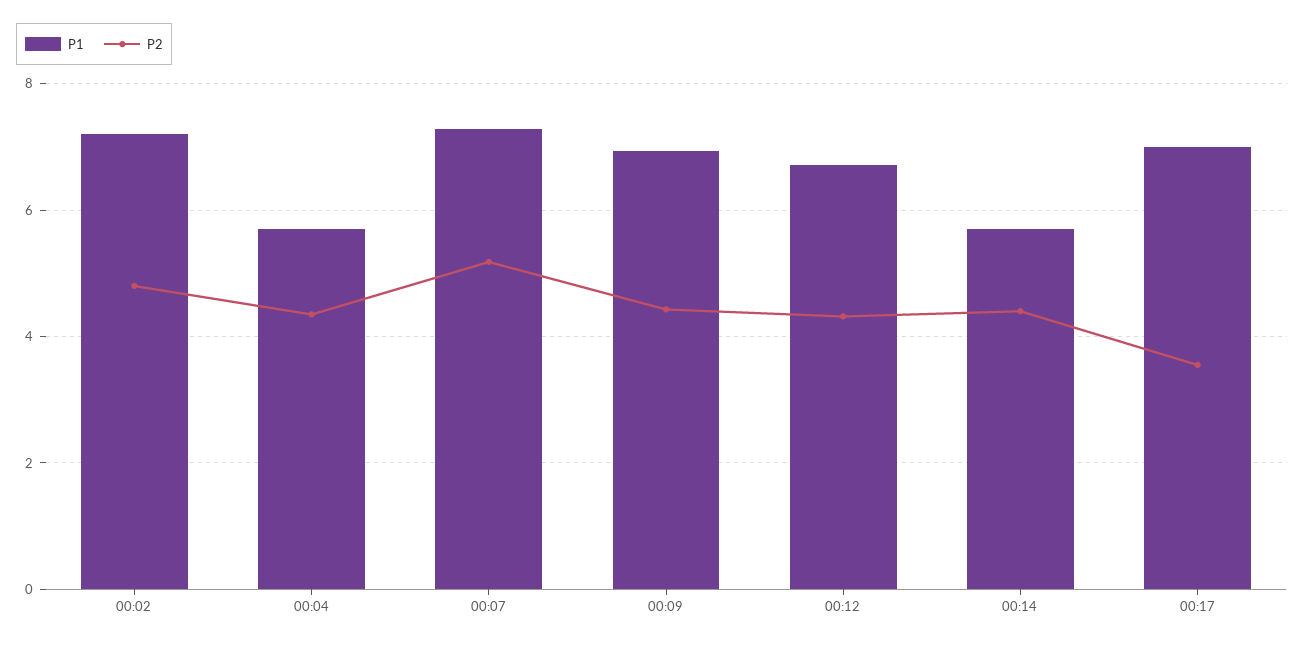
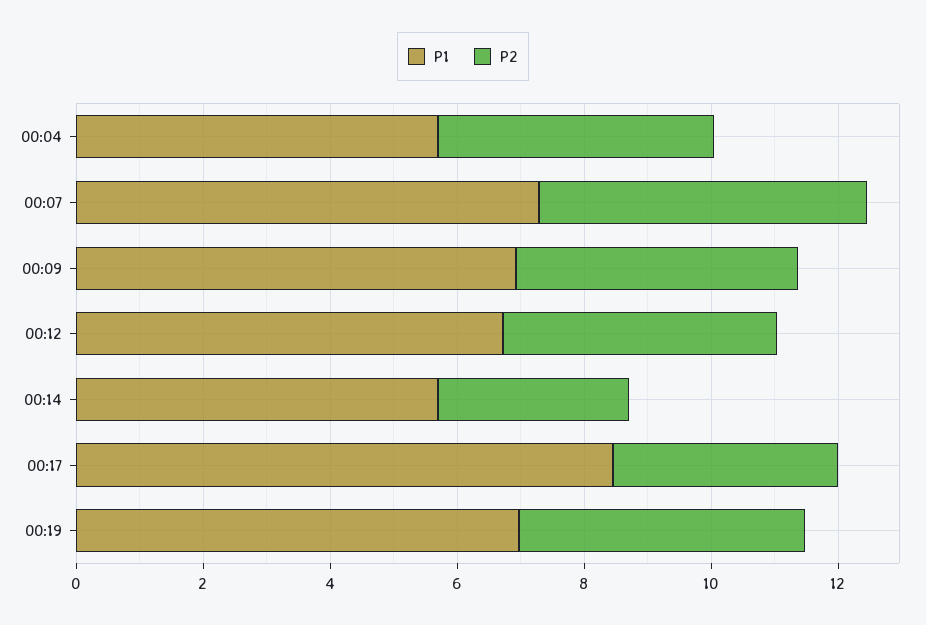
P1, 00:02: 7.2 -> none
P2, 00:02: 4.8 -> none
P2, 00:14: 4.4 -> 3
P1, 00:17: 7 -> 8.5
P1, 00:19: none -> 7
P2, 00:19: none -> 4.5

